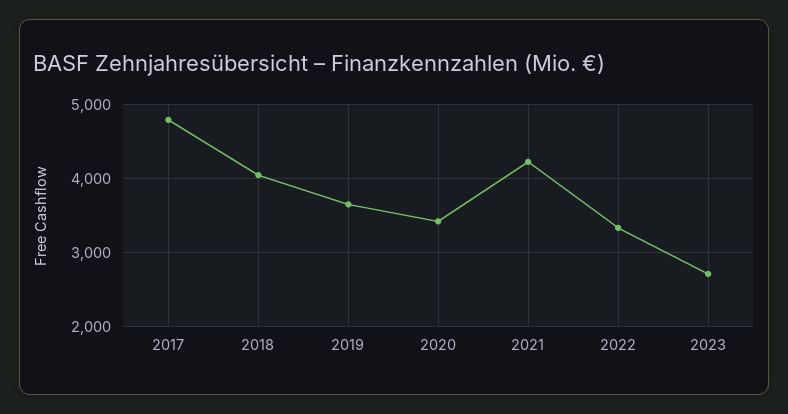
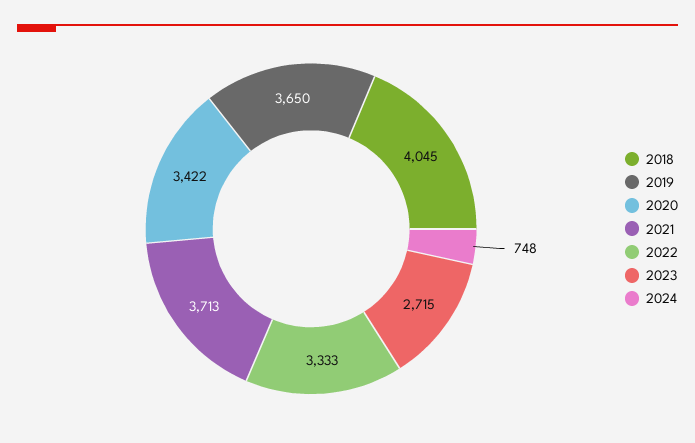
2017: 4800 -> none
2021: 4200 -> 3713
2024: none -> 748

